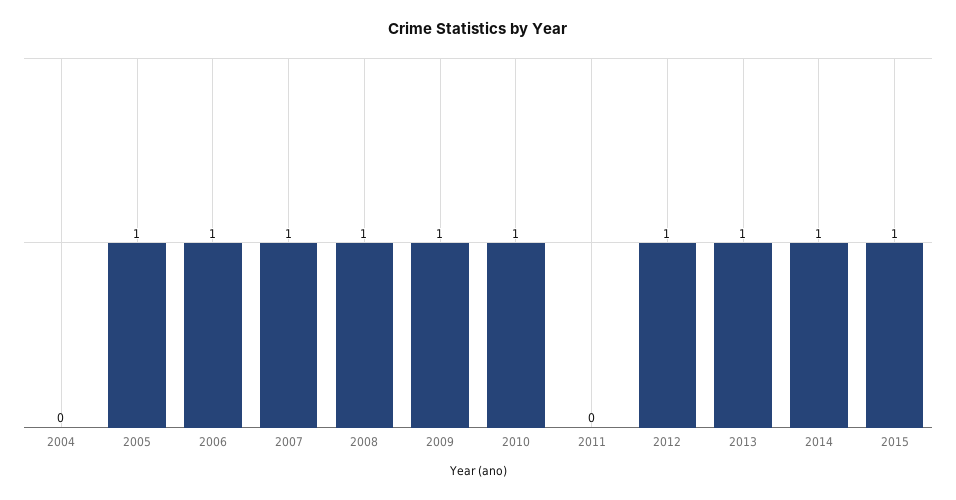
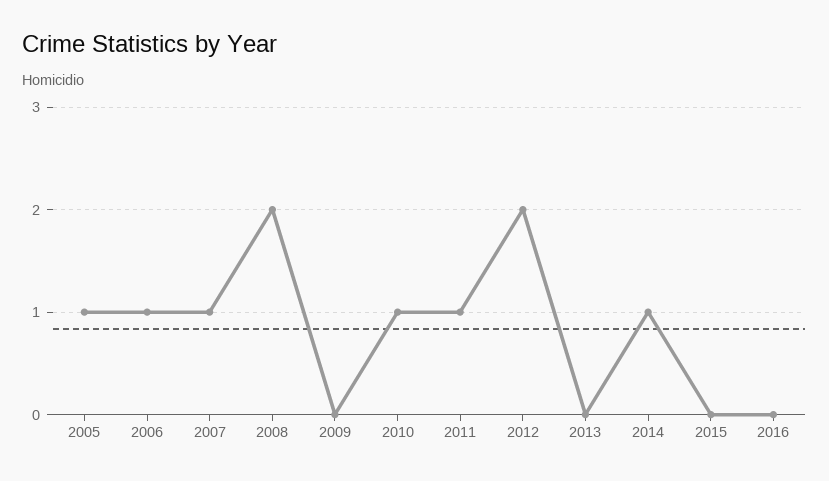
2004: 0 -> none
2008: 1 -> 2
2009: 1 -> 0
2011: 0 -> 1
2012: 1 -> 2
2013: 1 -> 0
2015: 1 -> 0
2016: none -> 0

